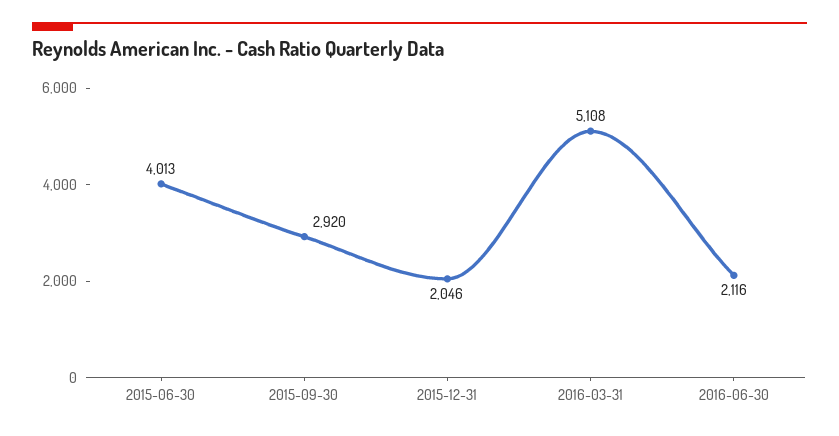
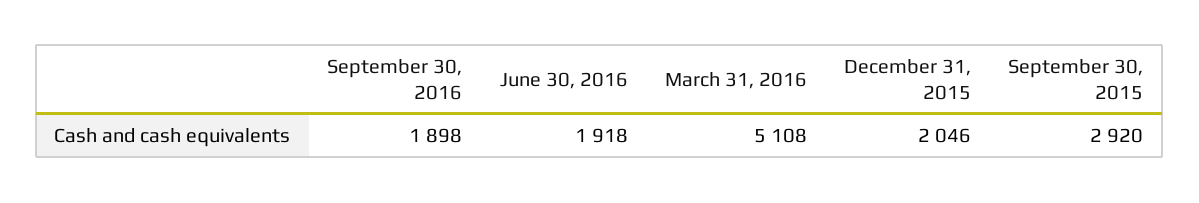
2015-06-30: 4013 -> none
2016-06-30: 2116 -> 1918
September 30, 2016: none -> 1898

